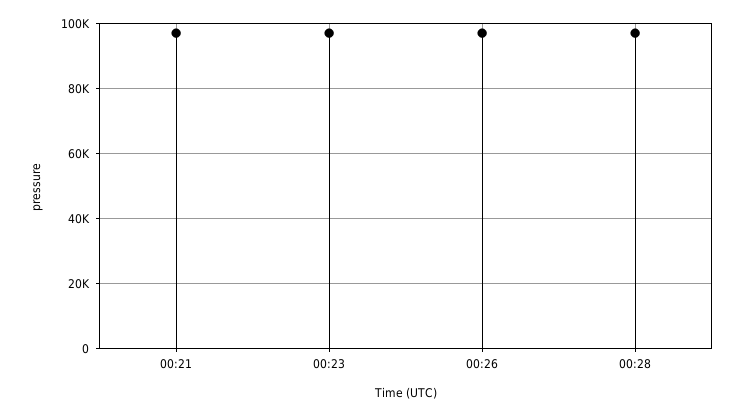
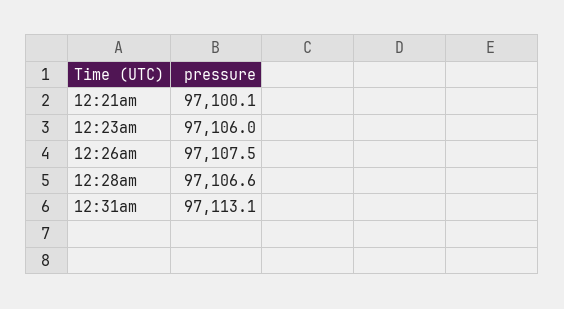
12:31am: none -> 97113.1

